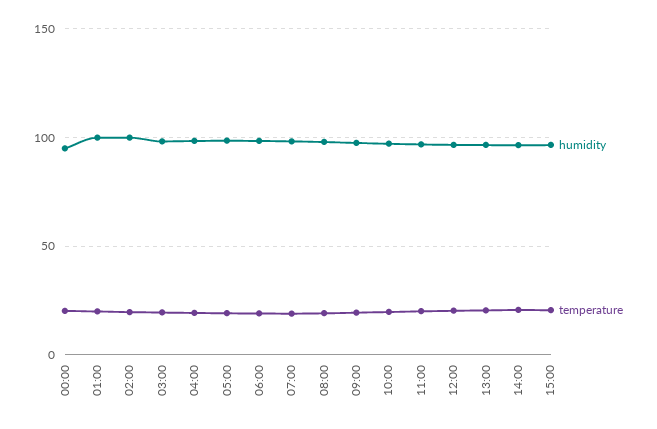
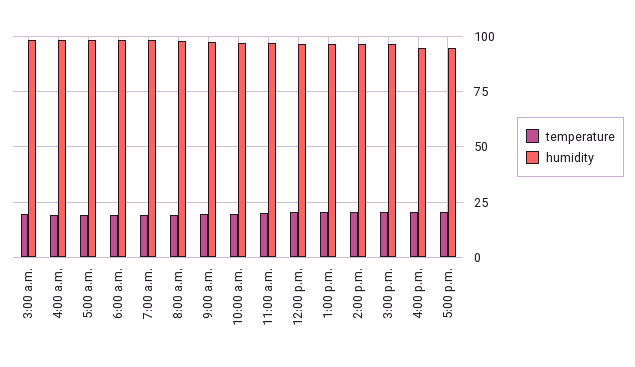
humidity, 00:00: 95 -> none
temperature, 00:00: 20 -> none
humidity, 01:00: 100 -> none
temperature, 01:00: 20 -> none
humidity, 02:00: 100 -> none
temperature, 02:00: 20 -> none
temperature, 4:00 p.m.: none -> 20
humidity, 4:00 p.m.: none -> 95
temperature, 5:00 p.m.: none -> 20
humidity, 5:00 p.m.: none -> 95

